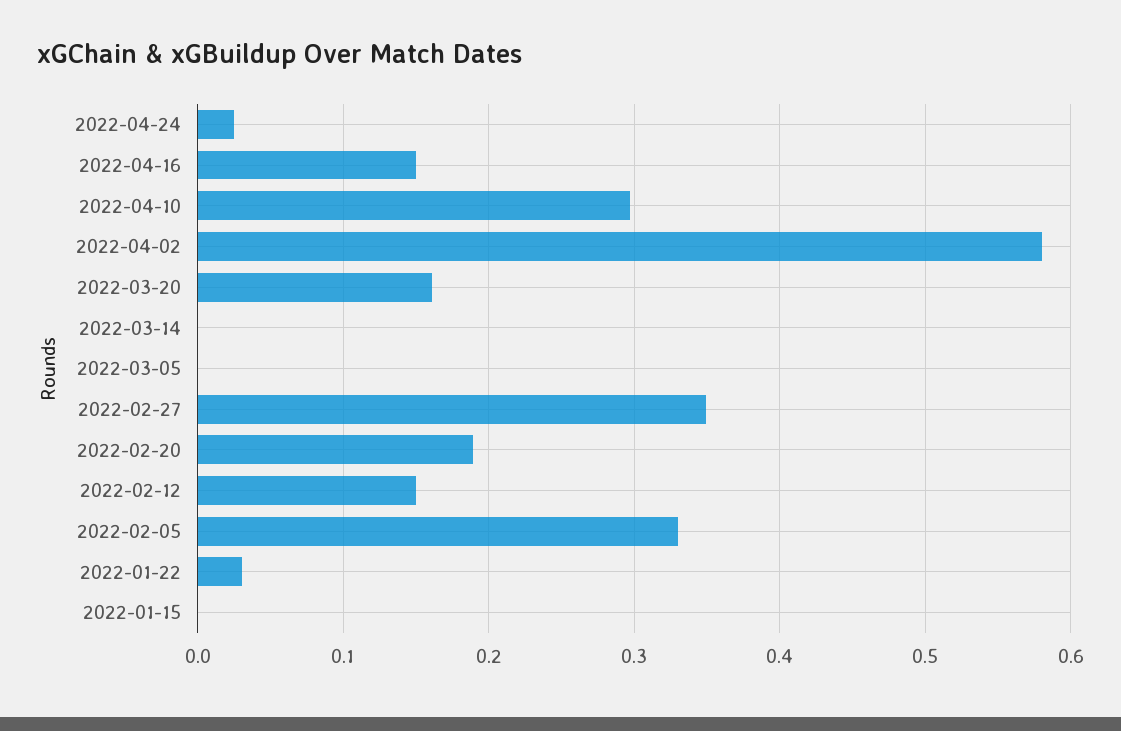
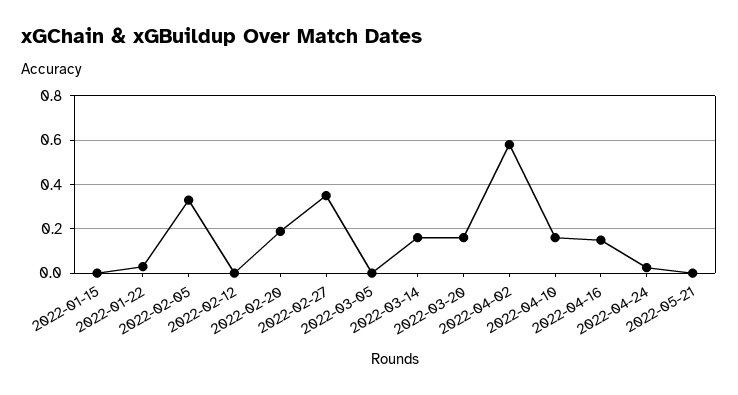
2022-04-10: 0.3 -> 0.15
2022-03-14: 0 -> 0.15
2022-02-12: 0.15 -> 0
2022-05-21: none -> 0

